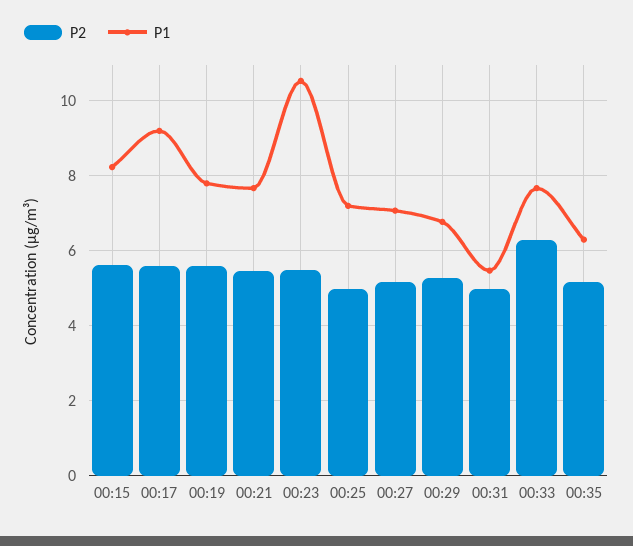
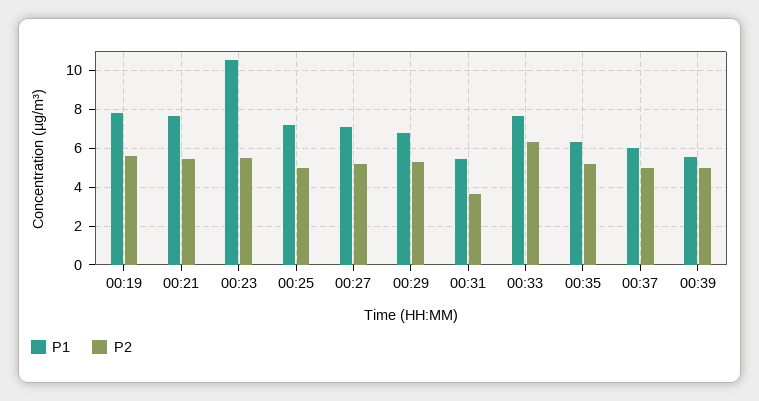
P2, 00:15: 5.6 -> none
P1, 00:15: 8.2 -> none
P2, 00:17: 5.6 -> none
P1, 00:17: 9.2 -> none
P2, 00:31: 5 -> 3.5
P1, 00:37: none -> 6
P2, 00:37: none -> 5
P1, 00:39: none -> 5.5
P2, 00:39: none -> 5

